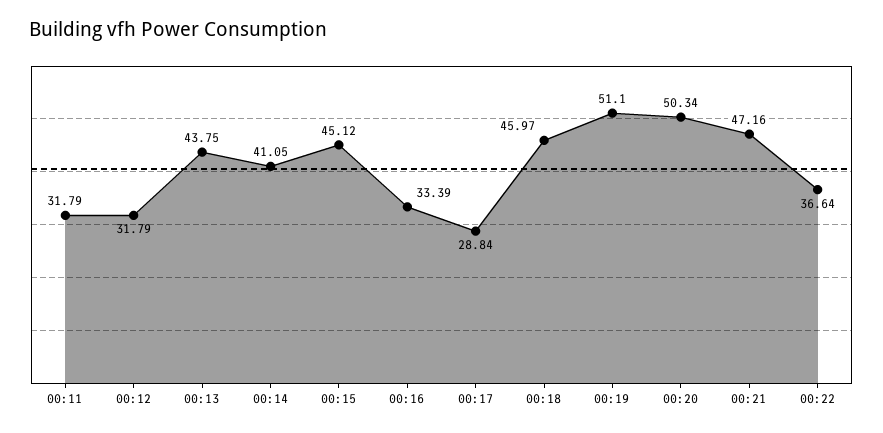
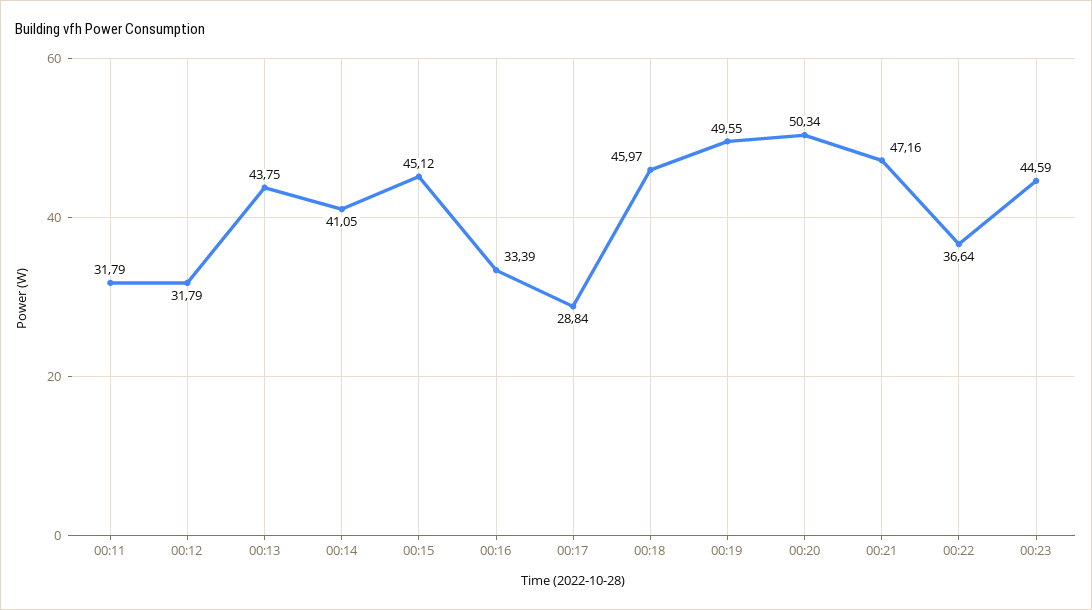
00:19: 51.1 -> 49.55
00:23: none -> 44.59

